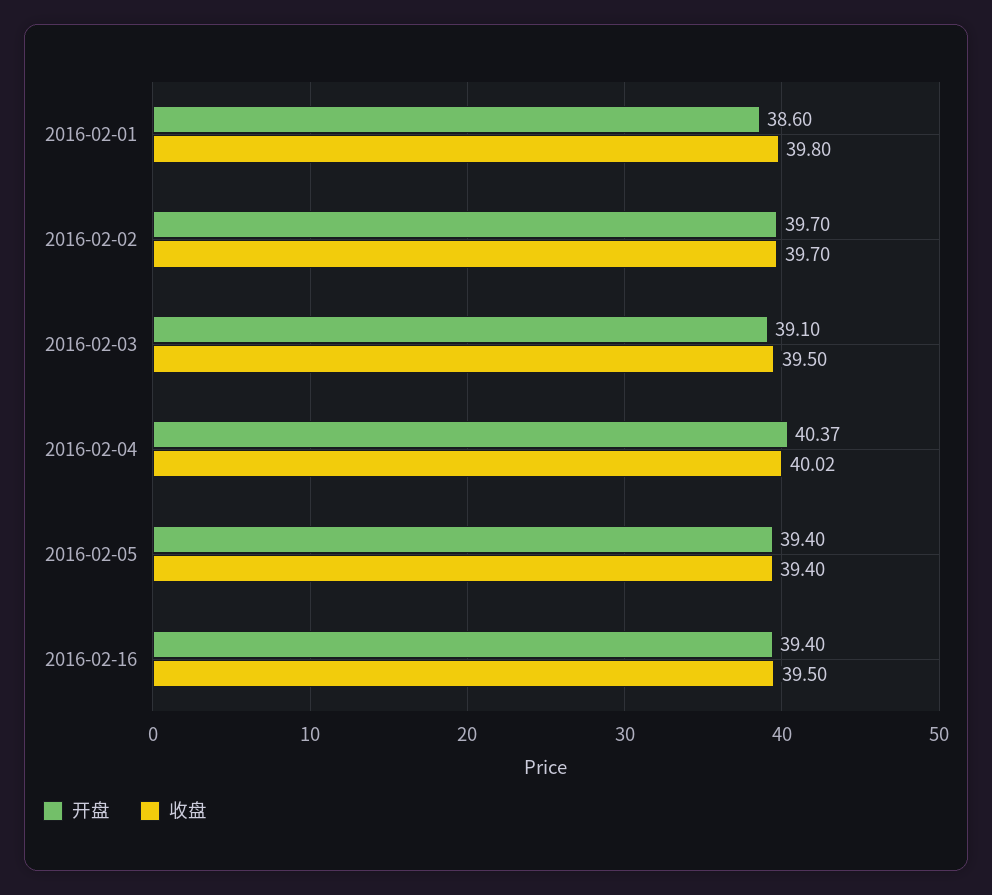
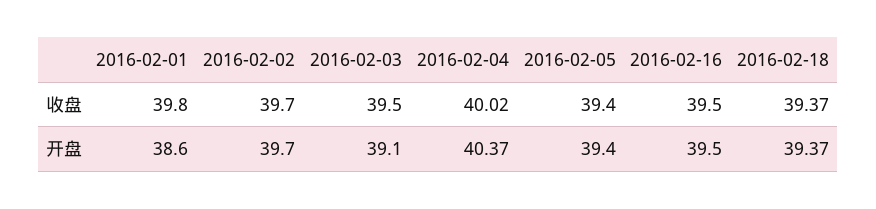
开盘, 2016-02-16: 39.4 -> 39.5
收盘, 2016-02-18: none -> 39.37
开盘, 2016-02-18: none -> 39.37

